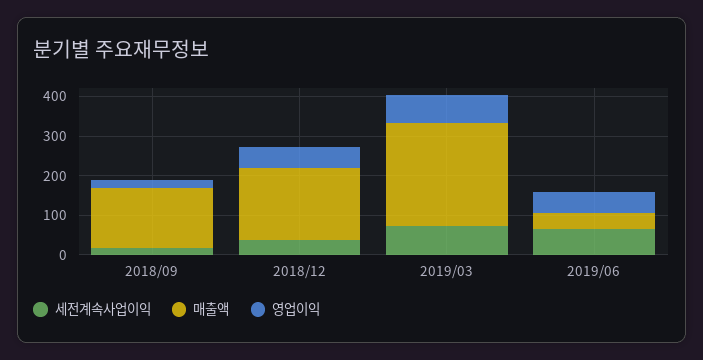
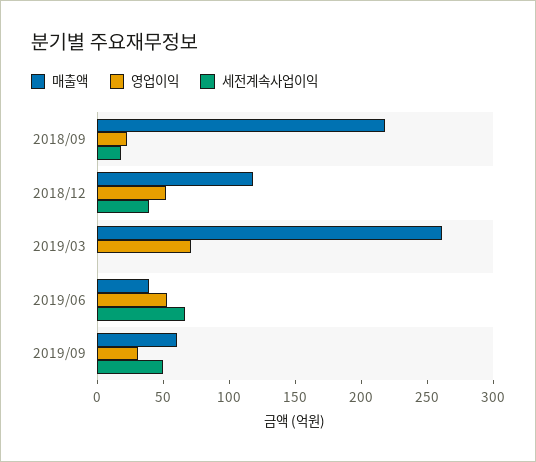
매출액, 2018/09: 150 -> 220
매출액, 2018/12: 175 -> 120
세전계속사업이익, 2019/03: 75 -> 0
매출액, 2019/09: none -> 60
영업이익, 2019/09: none -> 30
세전계속사업이익, 2019/09: none -> 50

